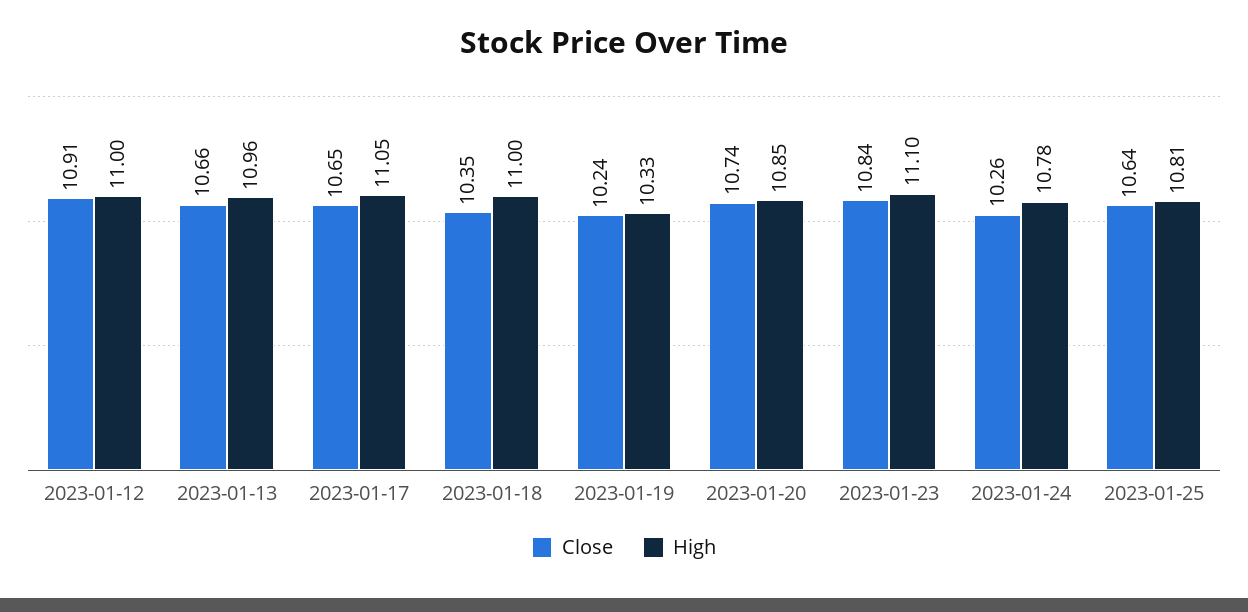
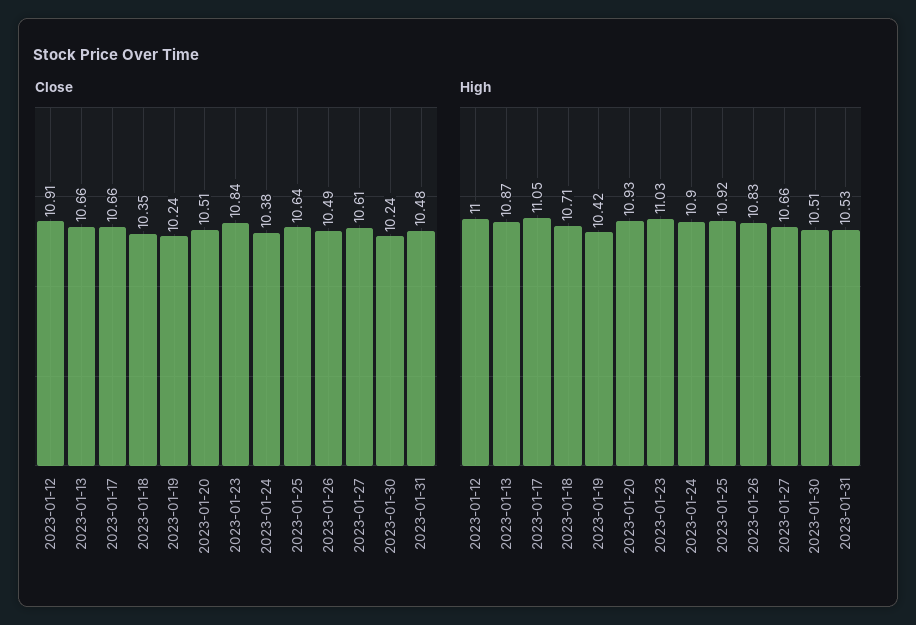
High, 2023-01-13: 10.96 -> 10.87
Close, 2023-01-17: 10.65 -> 10.66
High, 2023-01-18: 11 -> 10.71
High, 2023-01-19: 10.33 -> 10.42
Close, 2023-01-20: 10.74 -> 10.51
High, 2023-01-20: 10.85 -> 10.93
High, 2023-01-23: 11.1 -> 11.03
Close, 2023-01-24: 10.26 -> 10.38
High, 2023-01-24: 10.78 -> 10.9
High, 2023-01-25: 10.81 -> 10.92
Close, 2023-01-26: none -> 10.49
Close, 2023-01-27: none -> 10.61
Close, 2023-01-30: none -> 10.24
Close, 2023-01-31: none -> 10.48
High, 2023-01-26: none -> 10.83
High, 2023-01-27: none -> 10.66
High, 2023-01-30: none -> 10.51
High, 2023-01-31: none -> 10.53

